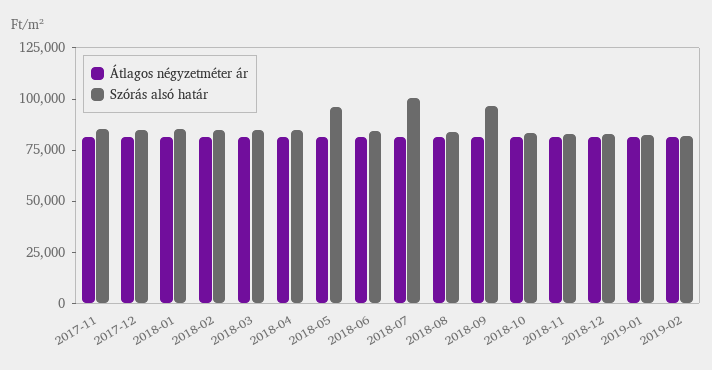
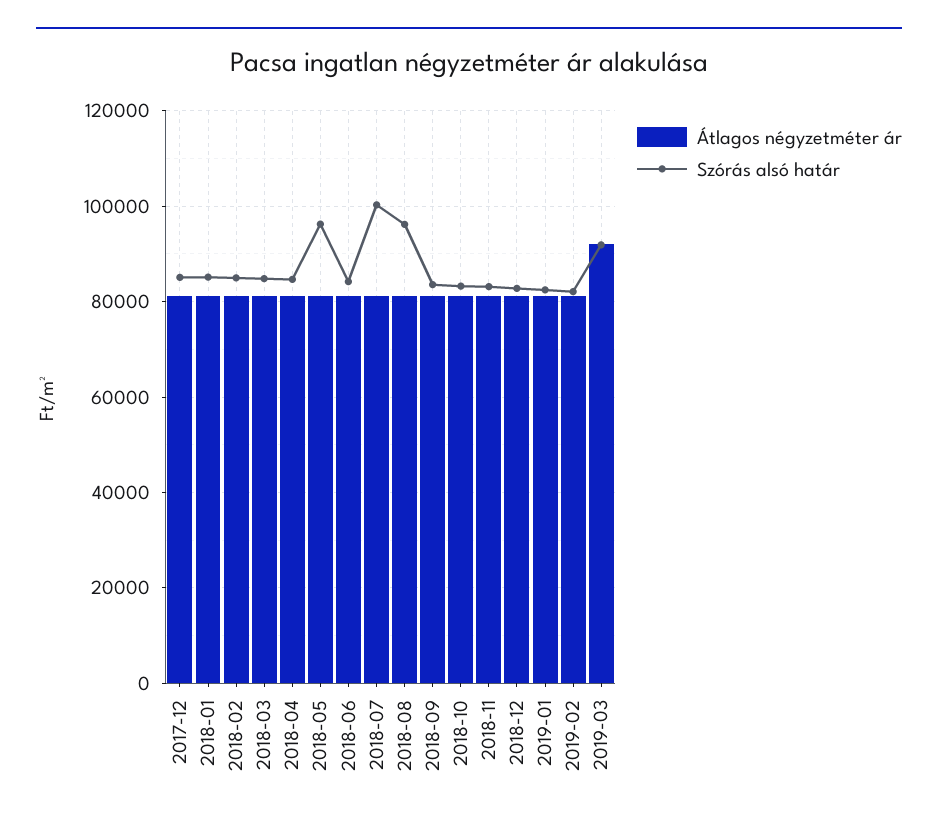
Átlagos négyzetméter ár, 2017-11: 80000 -> none
Szórás alsó határ, 2017-11: 85000 -> none
Szórás alsó határ, 2018-08: 85000 -> 96000
Szórás alsó határ, 2018-09: 95000 -> 84000
Átlagos négyzetméter ár, 2019-03: none -> 92000
Szórás alsó határ, 2019-03: none -> 92000

